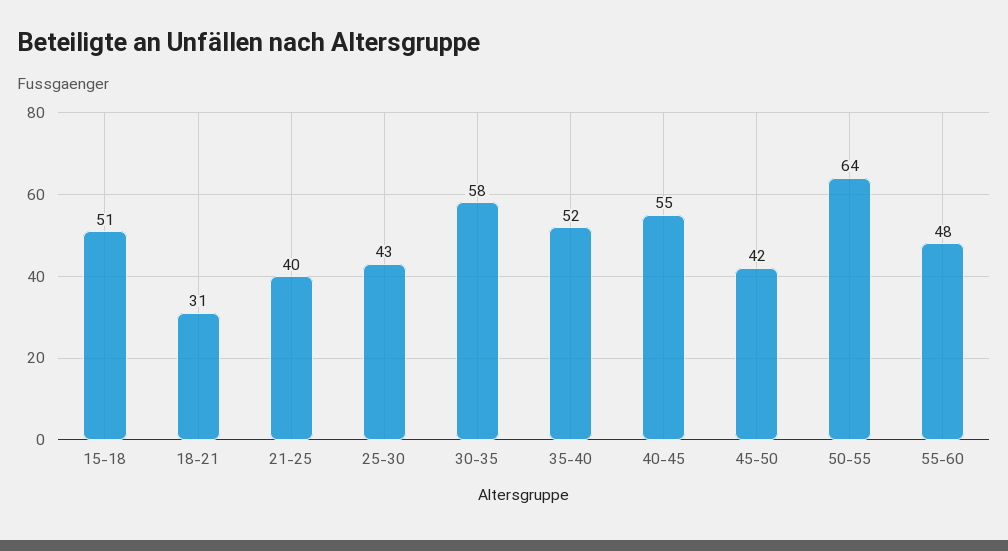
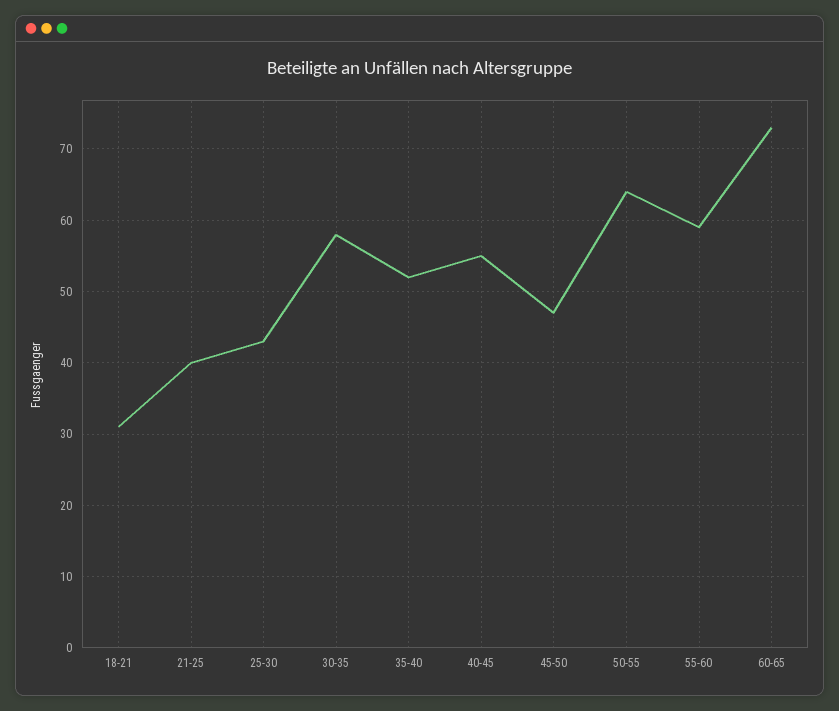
15-18: 51 -> none
45-50: 42 -> 47
55-60: 48 -> 59
60-65: none -> 73

